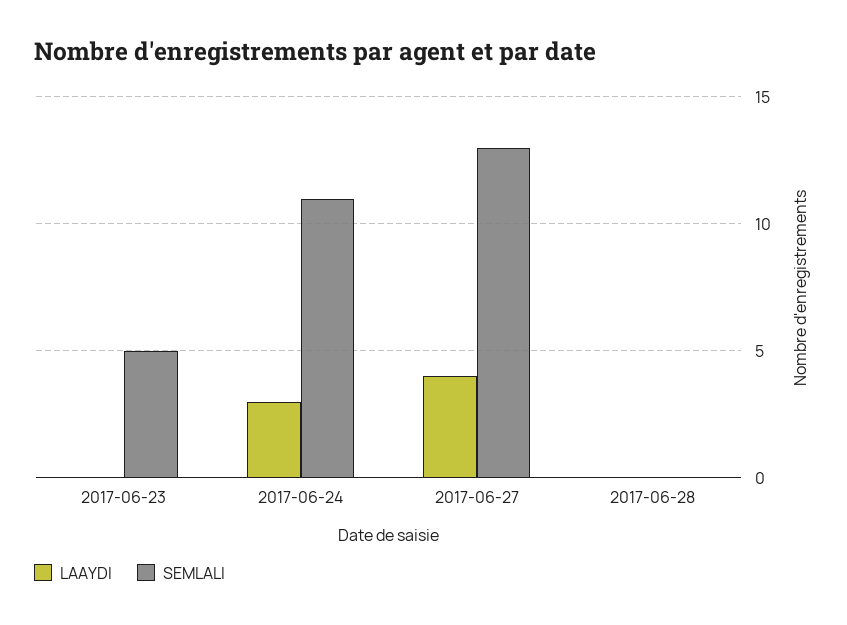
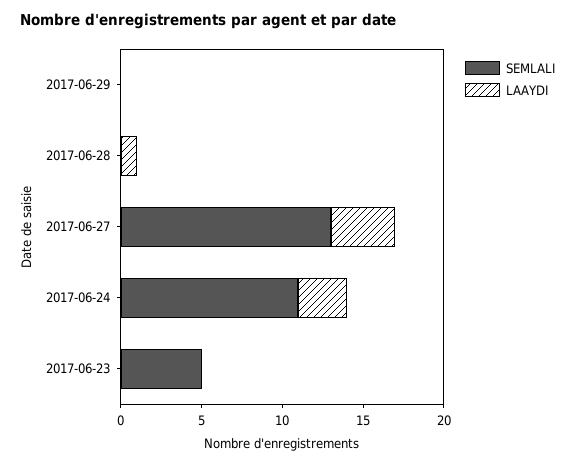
LAAYDI, 2017-06-28: 0 -> 1
SEMLALI, 2017-06-29: none -> 0
LAAYDI, 2017-06-29: none -> 0

